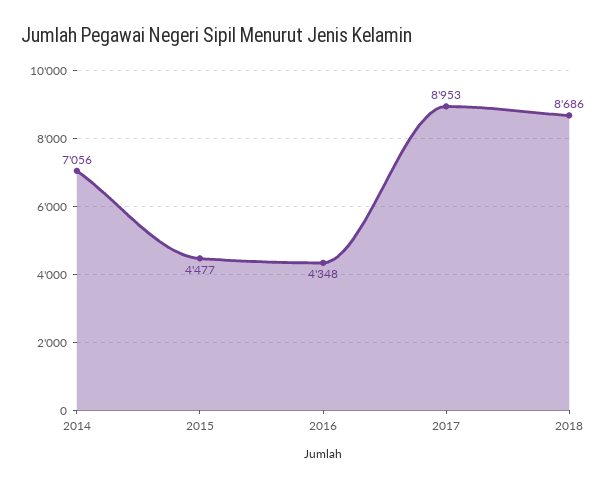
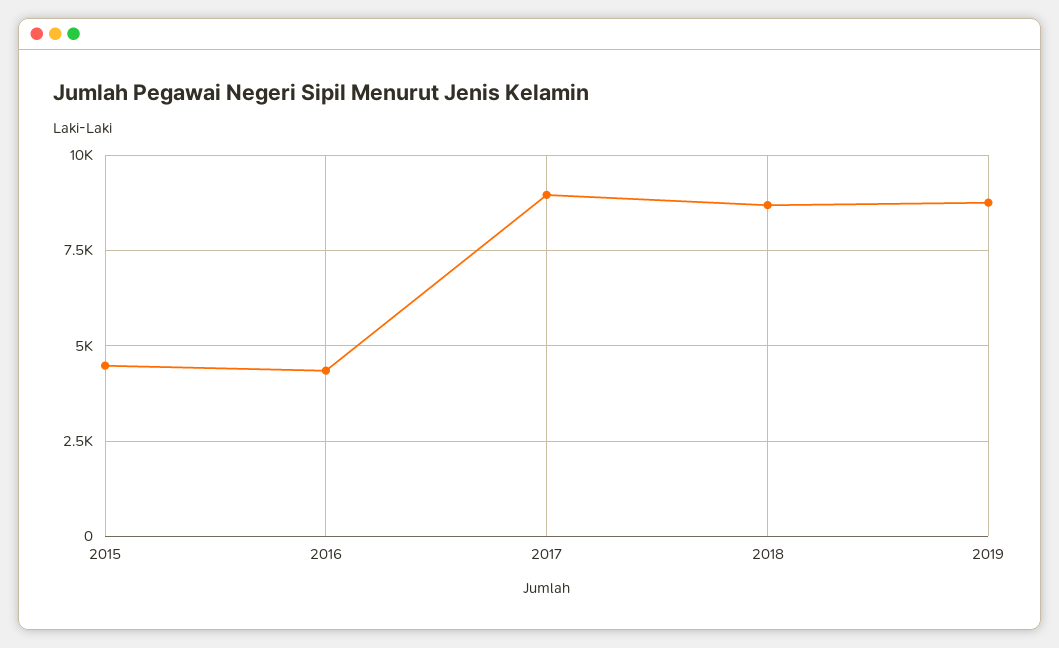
2014: 7056 -> none
2019: none -> 8750

